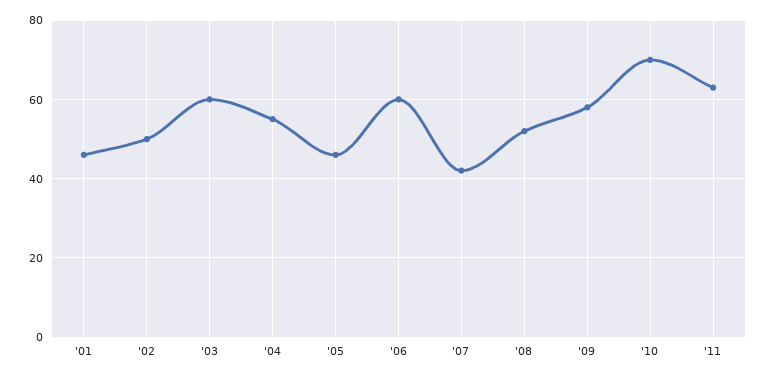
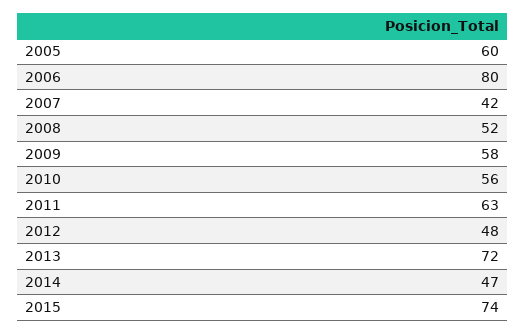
'01: 45 -> none
'02: 50 -> none
'03: 60 -> none
'04: 55 -> none
'05: 45 -> 60
'06: 60 -> 80
'10: 70 -> 56
2012: none -> 48
2013: none -> 72
2014: none -> 47
2015: none -> 74

